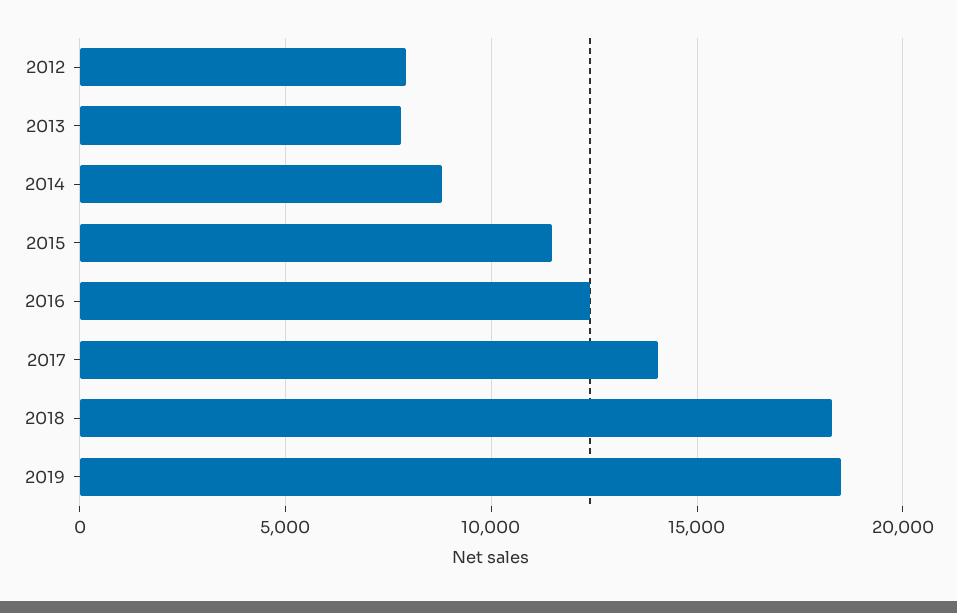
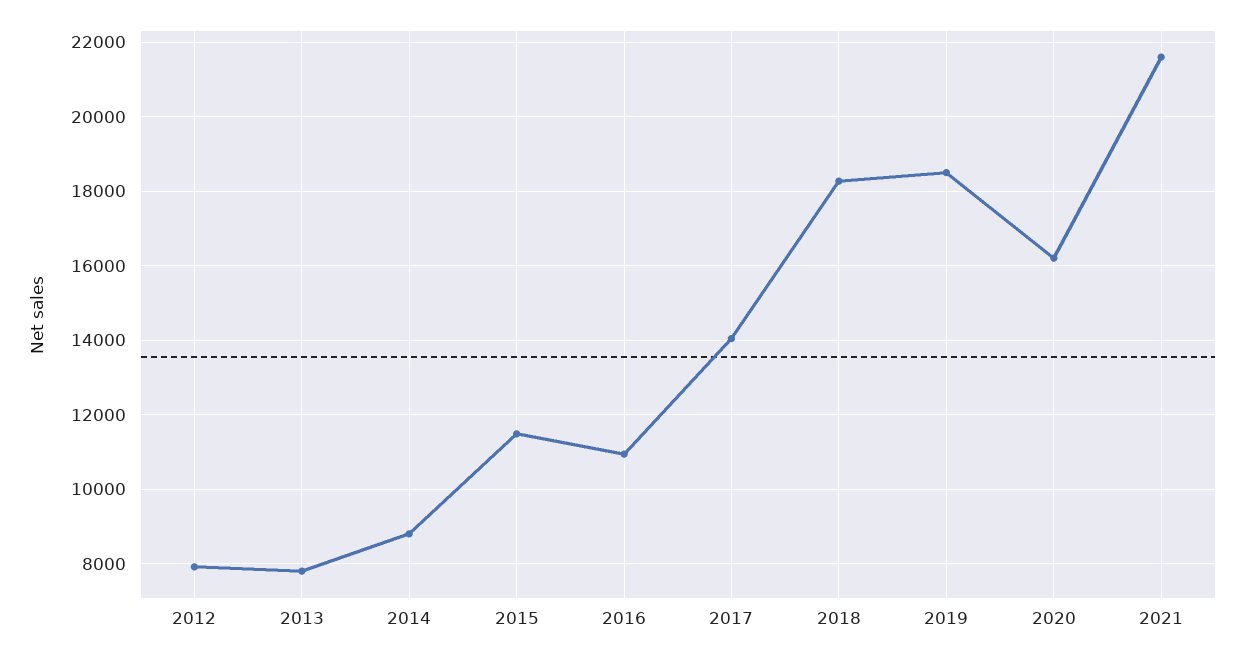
2016: 12500 -> 11000
2020: none -> 16200
2021: none -> 21600

